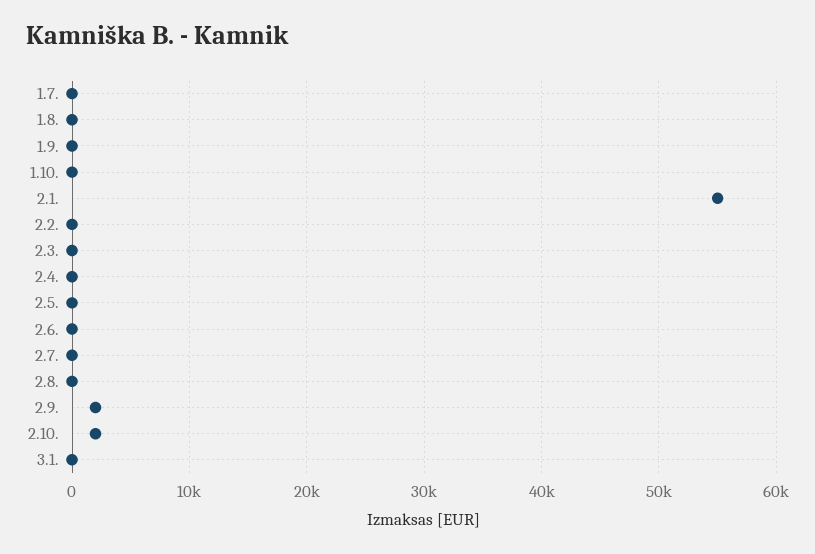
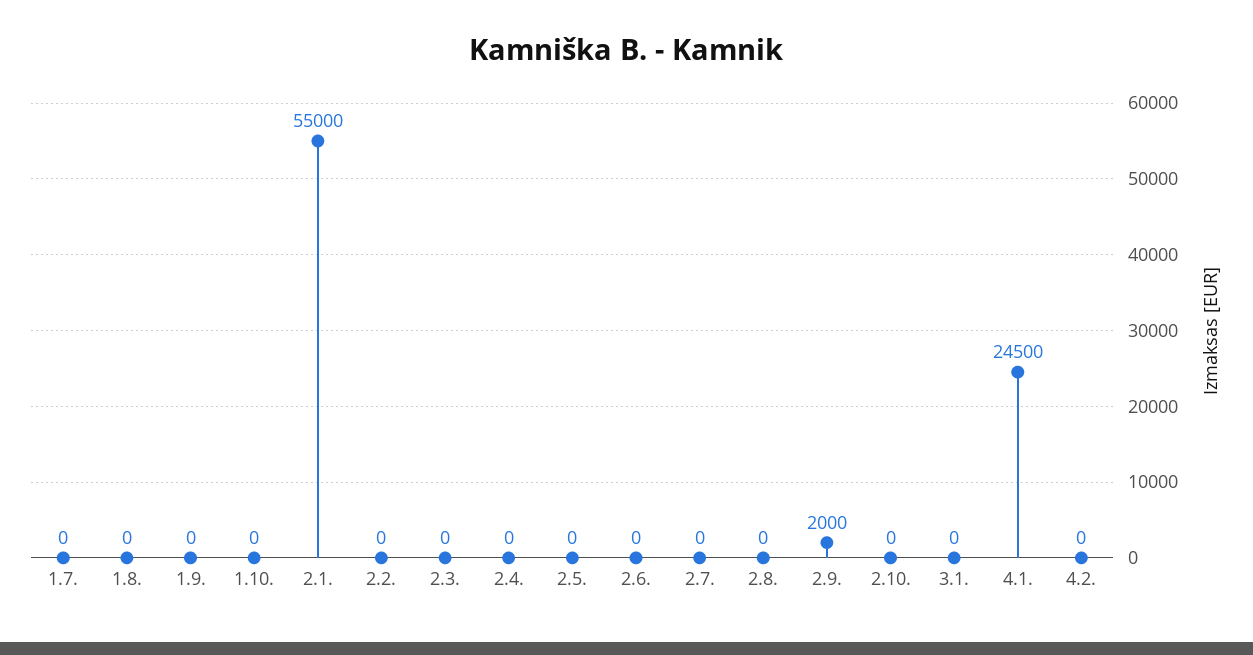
2.10.: 2000 -> 0
4.1.: none -> 24500
4.2.: none -> 0

